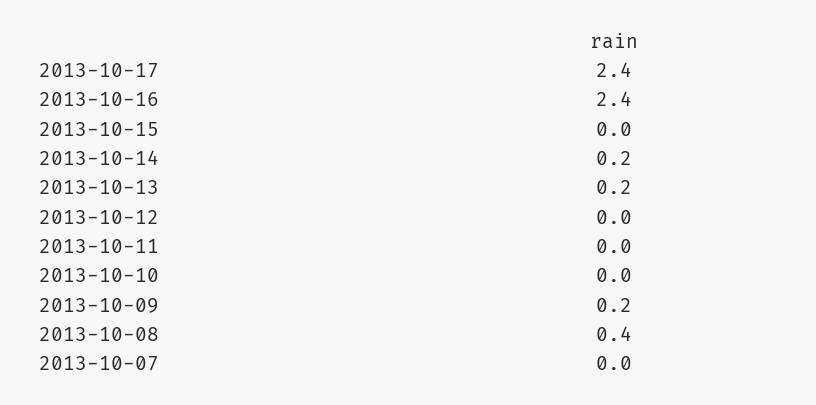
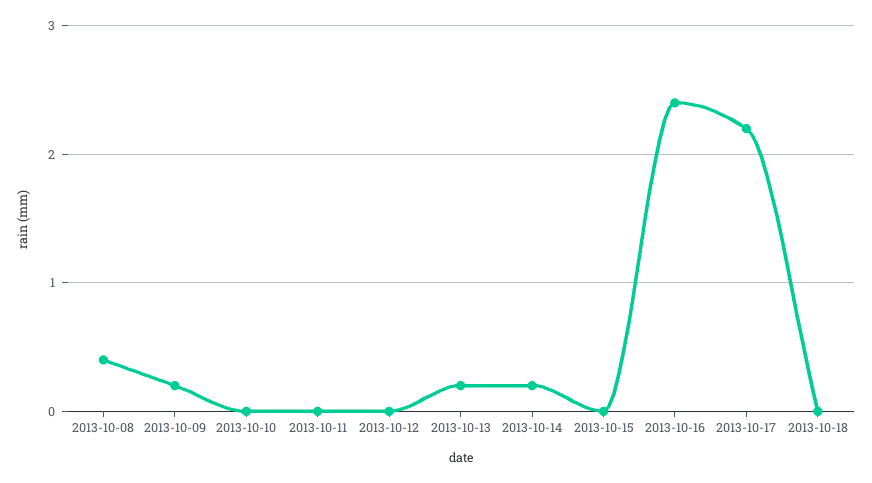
2013-10-17: 2.4 -> 2.2
2013-10-07: 0 -> none
2013-10-18: none -> 0

